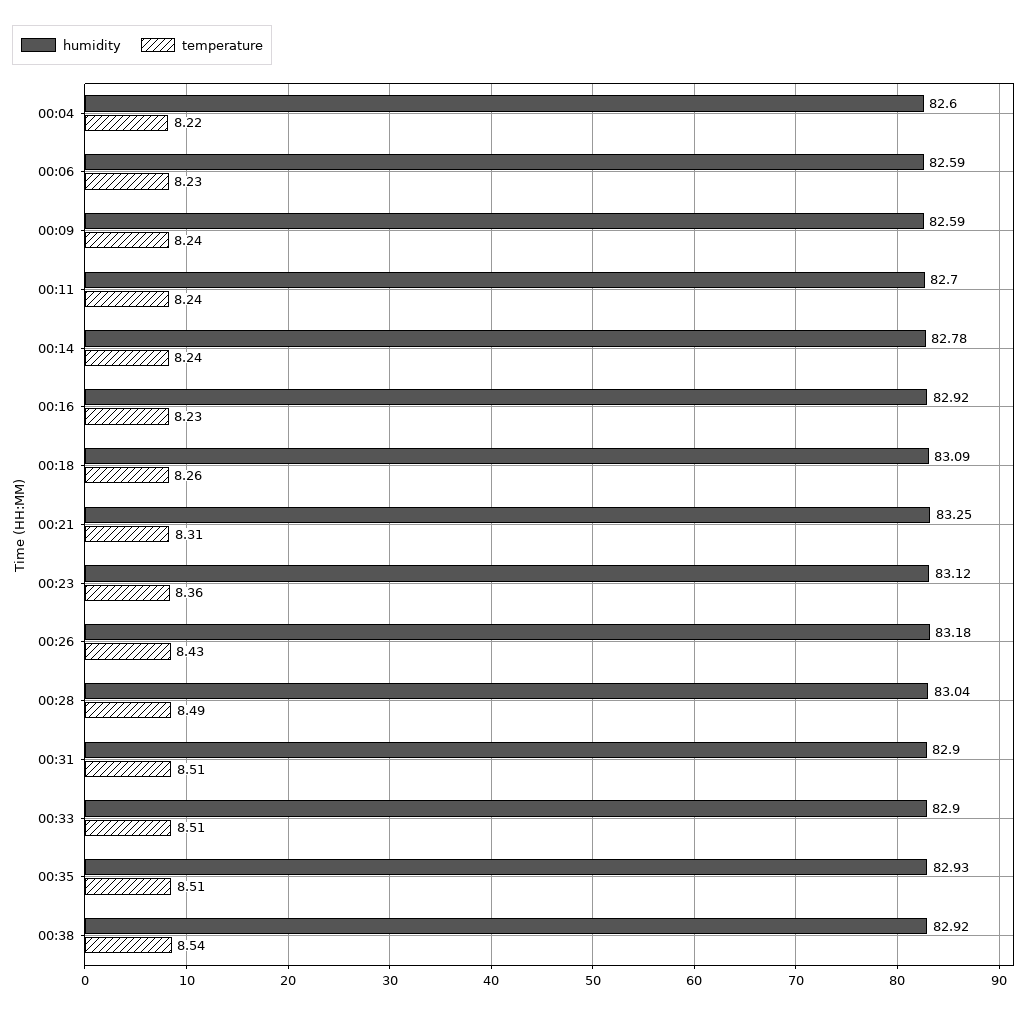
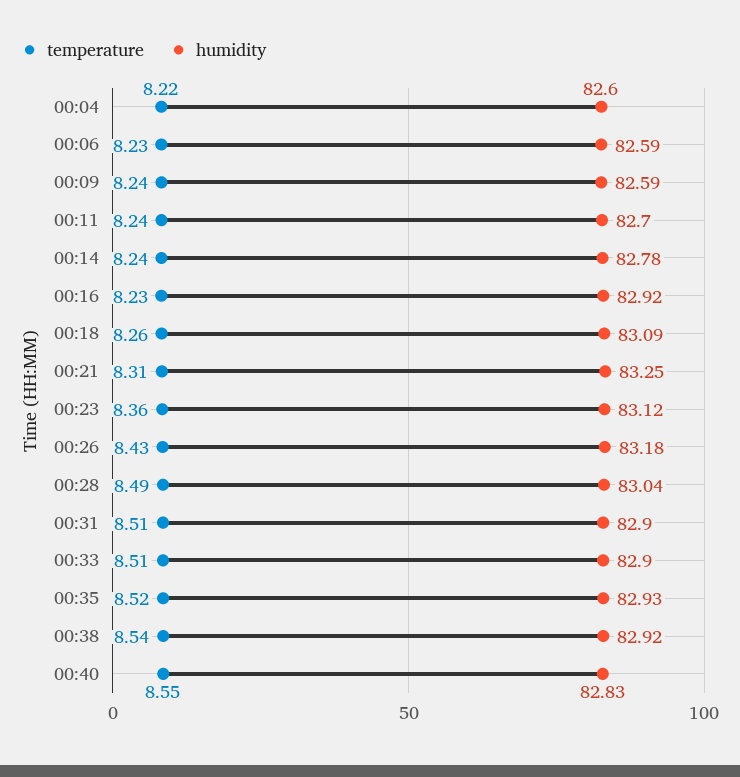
temperature, 00:35: 8.51 -> 8.52
temperature, 00:40: none -> 8.55
humidity, 00:40: none -> 82.83

